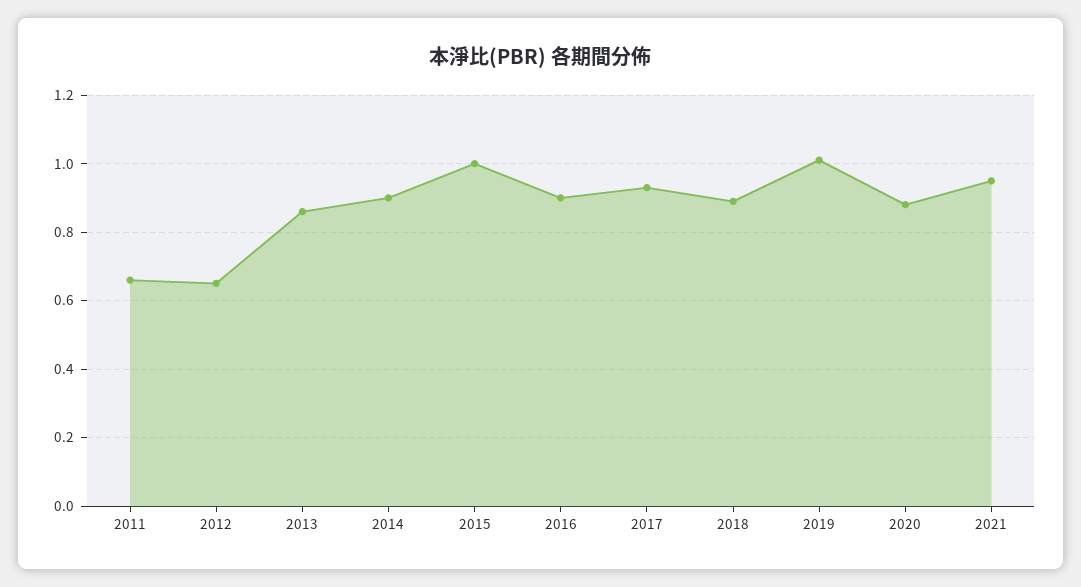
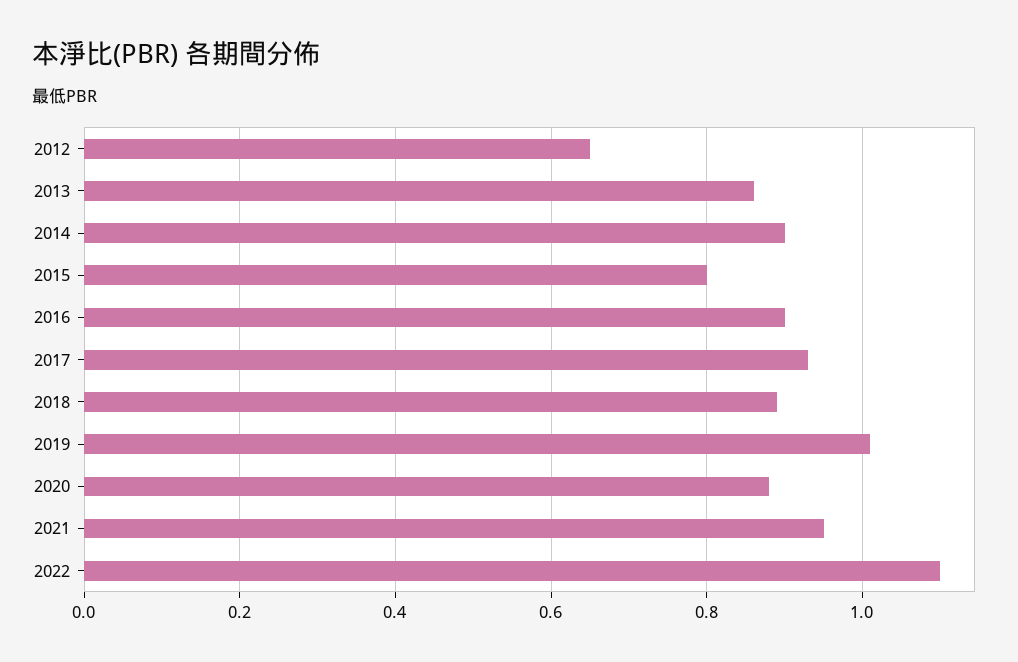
2011: 0.65 -> none
2015: 1 -> 0.8
2022: none -> 1.1

